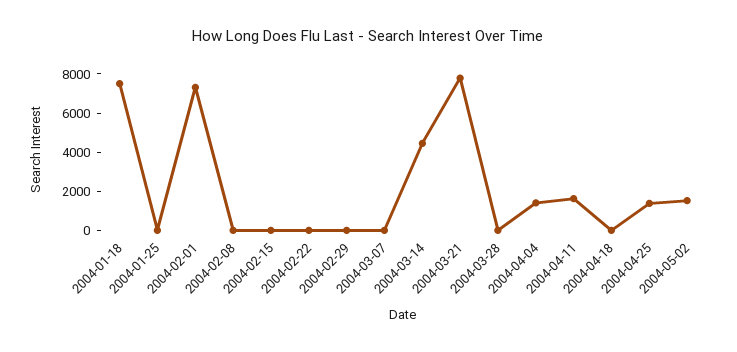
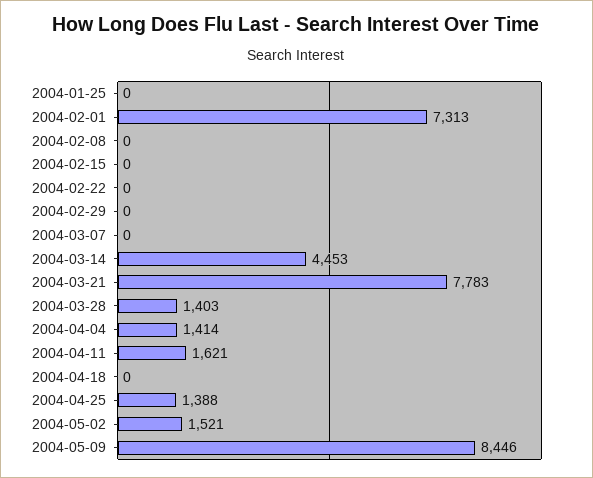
2004-01-18: 7500 -> none
2004-03-28: 0 -> 1403
2004-05-09: none -> 8446

